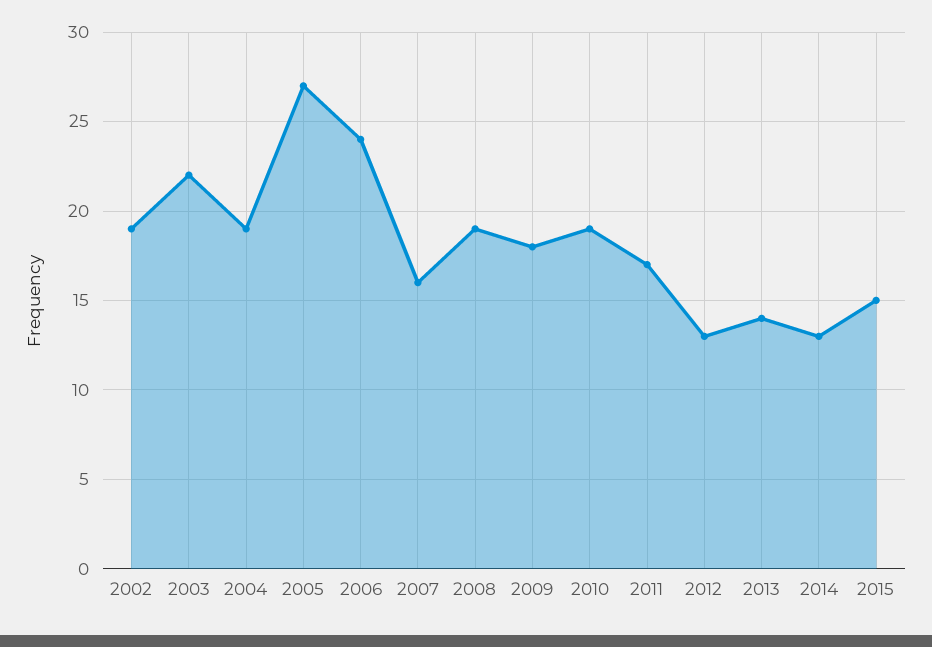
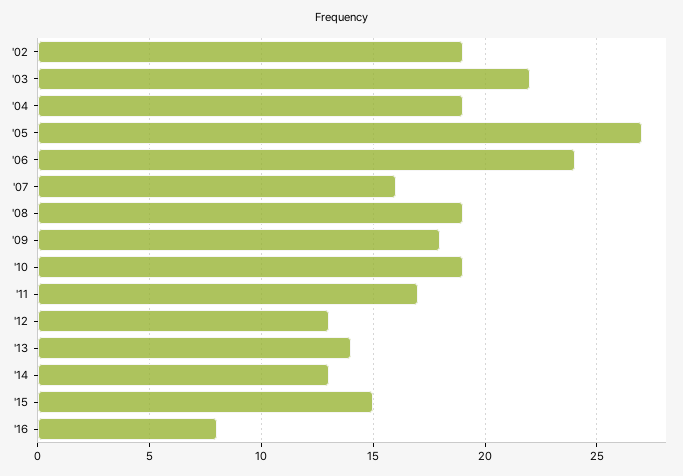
'16: none -> 8

